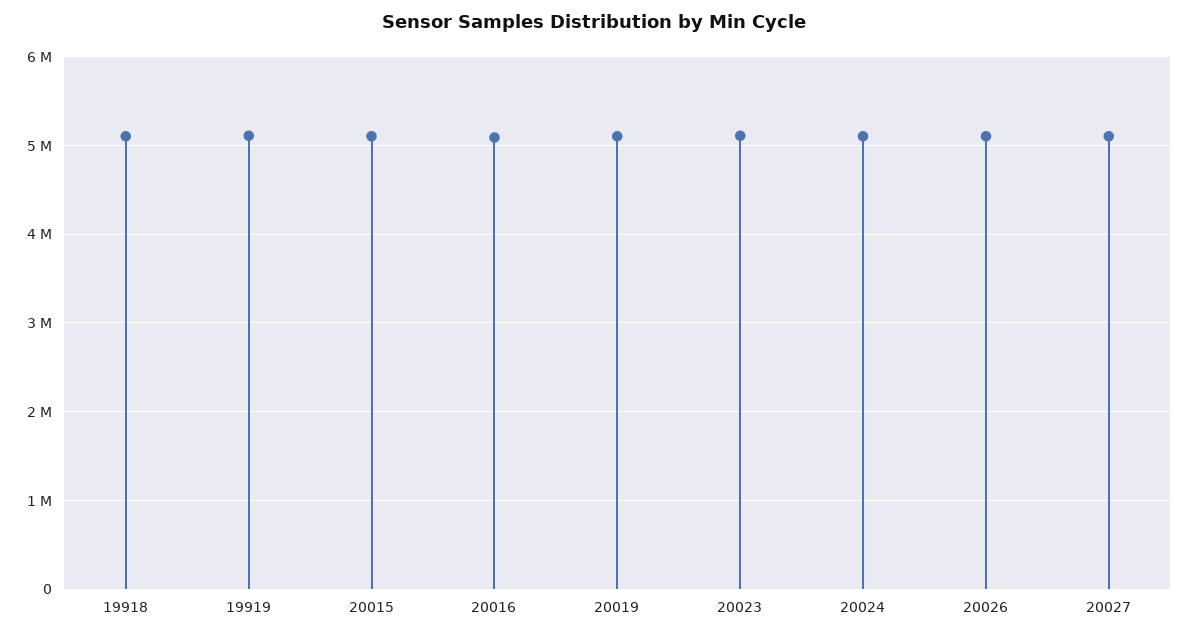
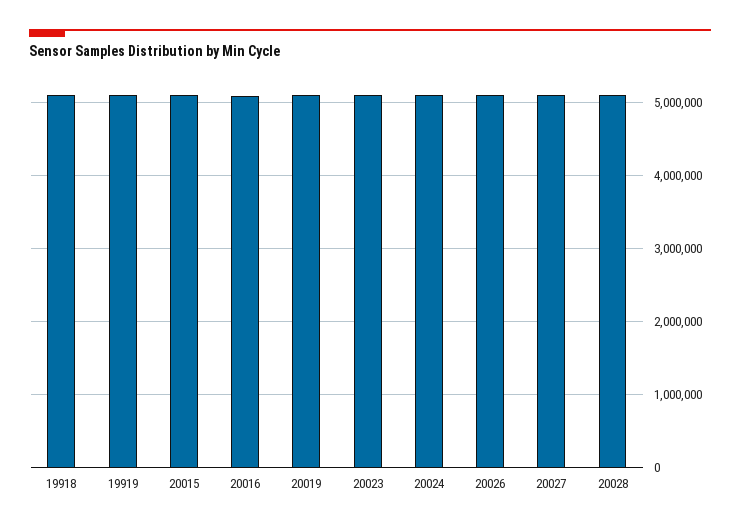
20028: none -> 5100000

